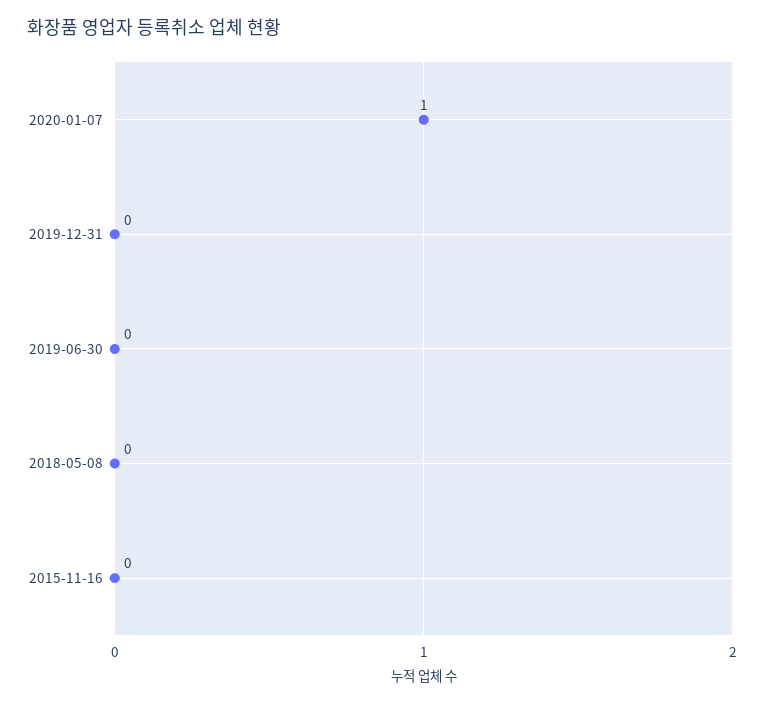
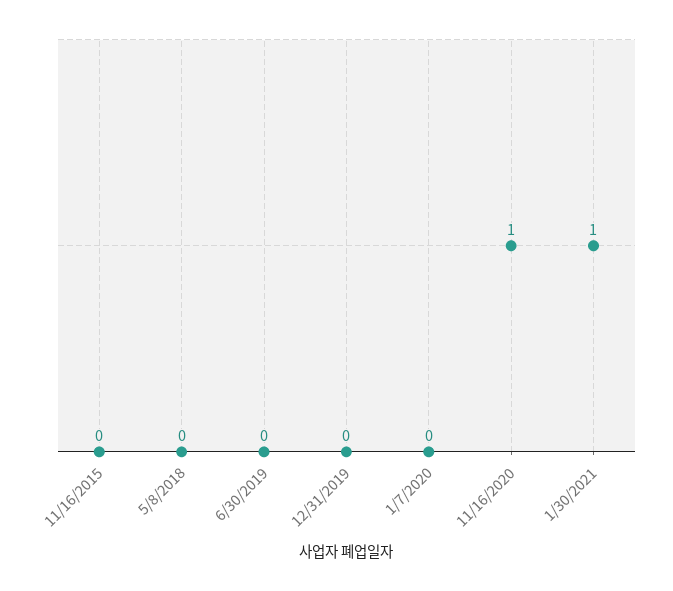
2020-01-07: 1 -> 0
11/16/2020: none -> 1
1/30/2021: none -> 1

